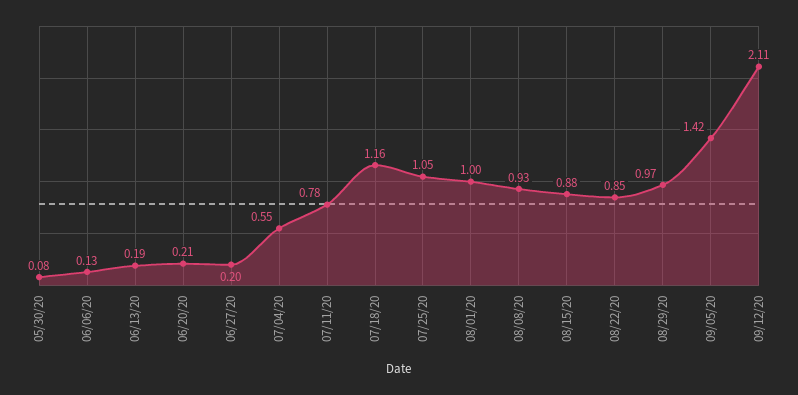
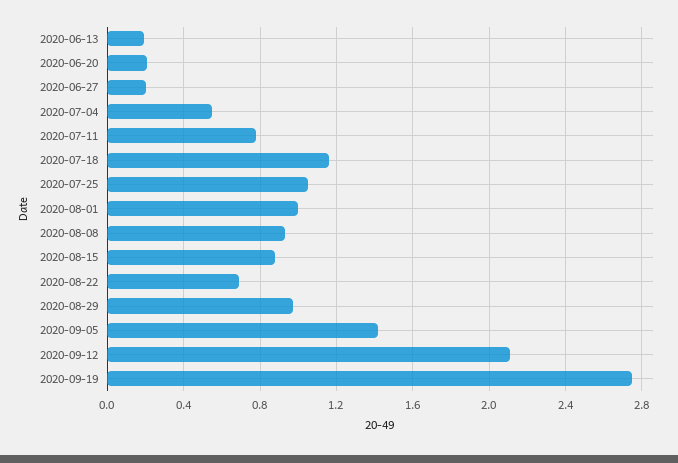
05/30/20: 0.08 -> none
06/06/20: 0.13 -> none
08/22/20: 0.85 -> 0.7
2020-09-19: none -> 2.75

